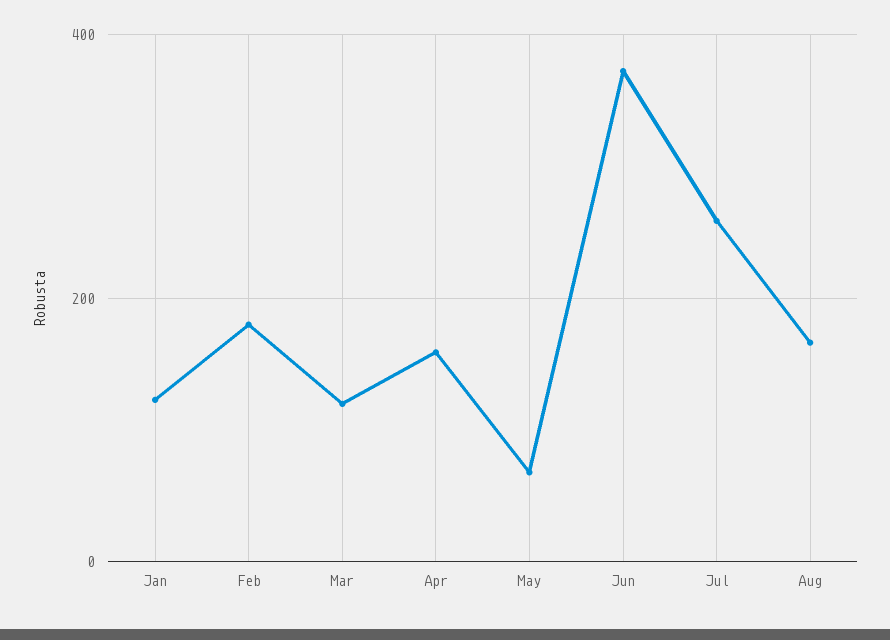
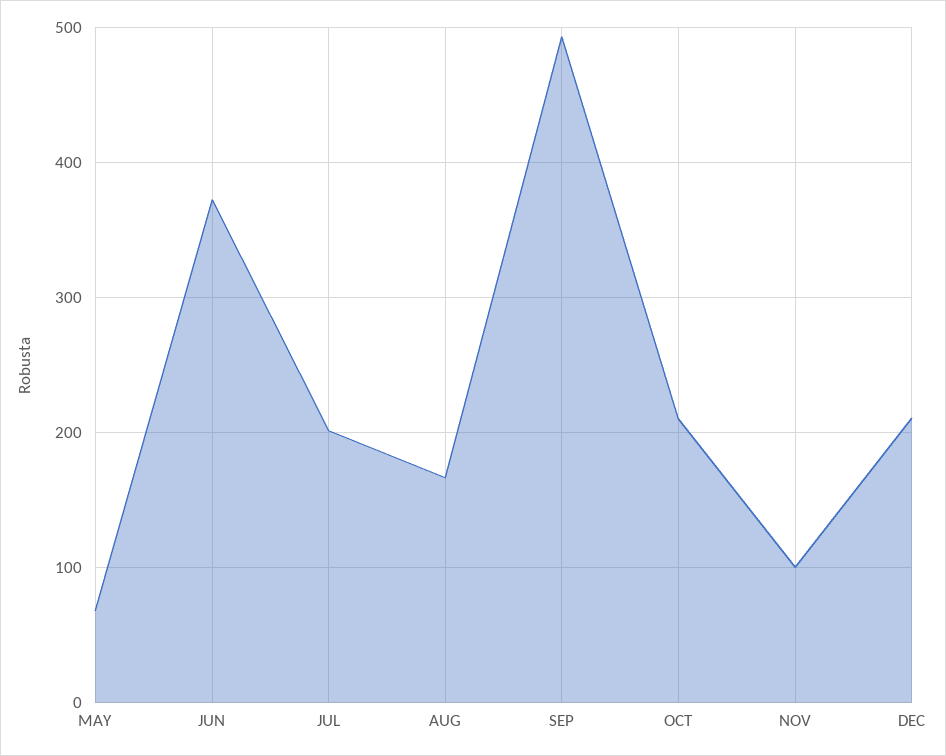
Jan: 120 -> none
Feb: 180 -> none
Mar: 120 -> none
Apr: 160 -> none
Jul: 260 -> 200
SEP: none -> 490
OCT: none -> 210
NOV: none -> 100
DEC: none -> 210

